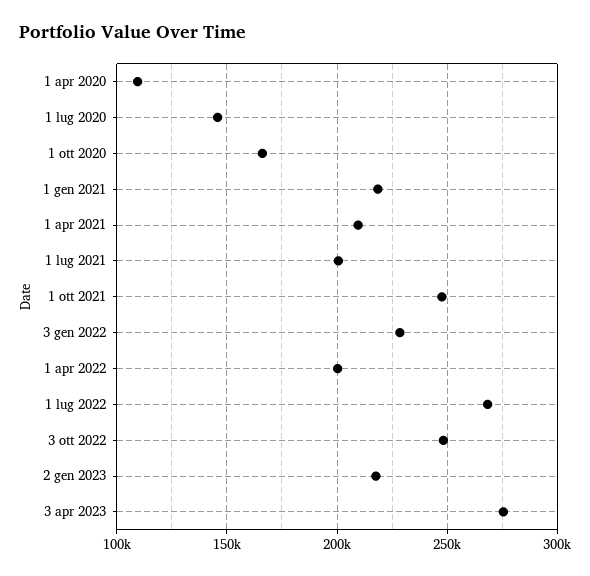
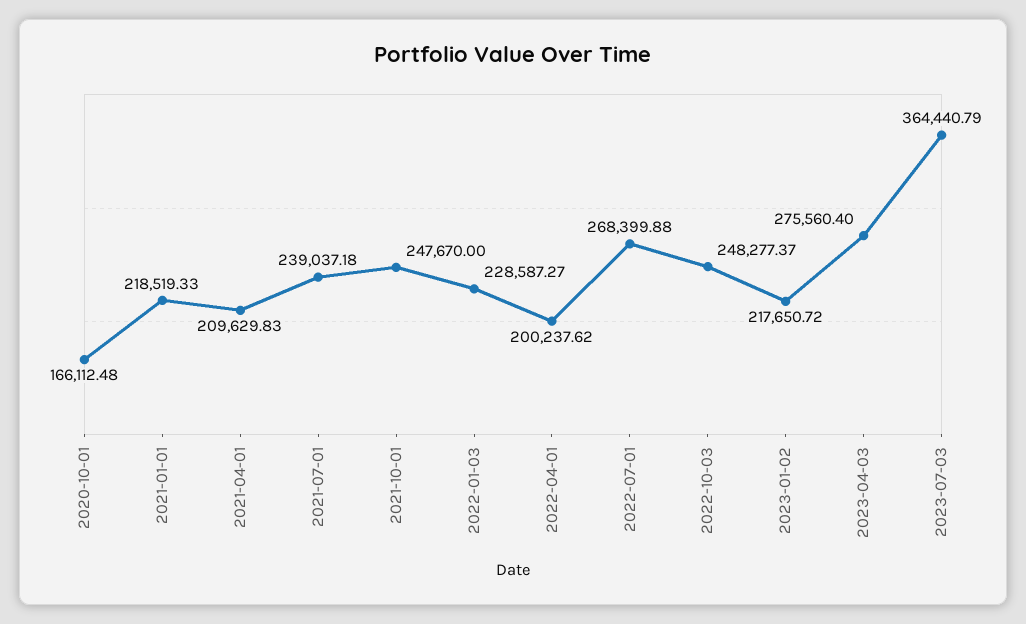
1 apr 2020: 110000 -> none
1 lug 2020: 145000 -> none
1 lug 2021: 200000 -> 239037.18
2023-07-03: none -> 364440.79

